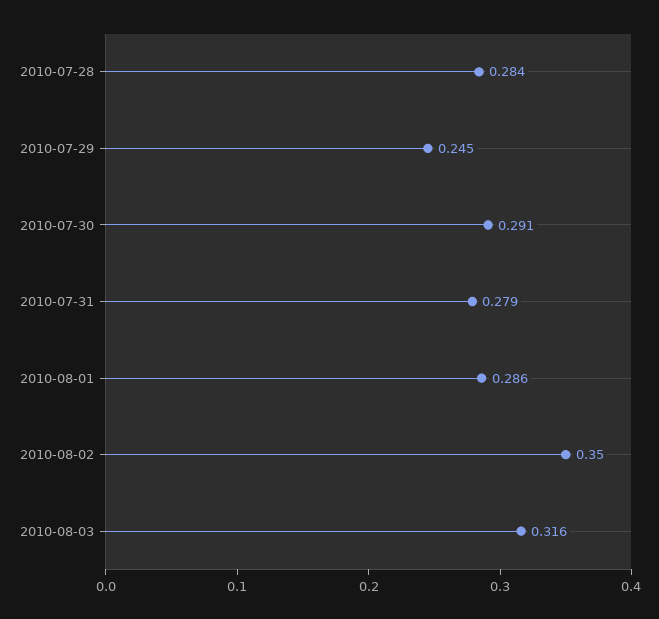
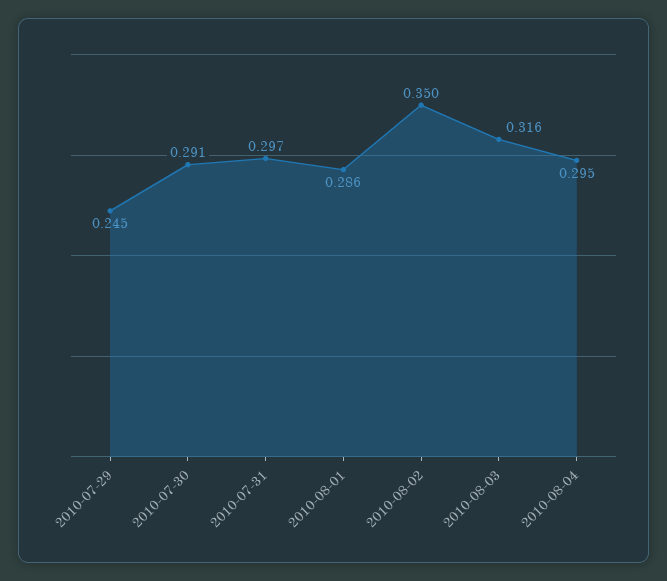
2010-07-28: 0.284 -> none
2010-07-31: 0.279 -> 0.297
2010-08-04: none -> 0.295

